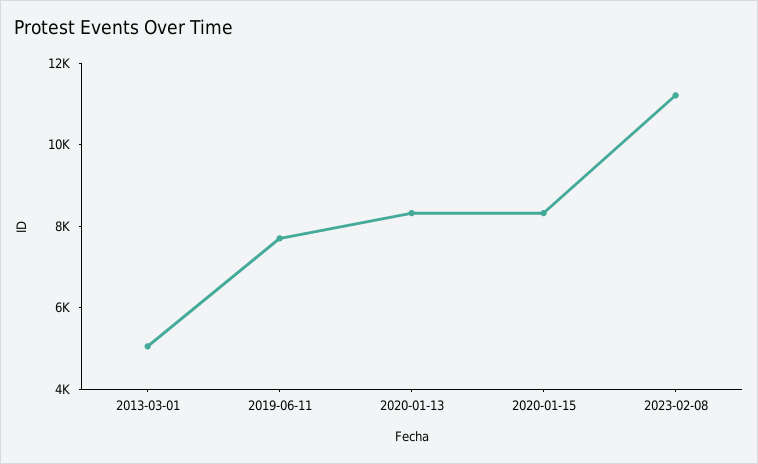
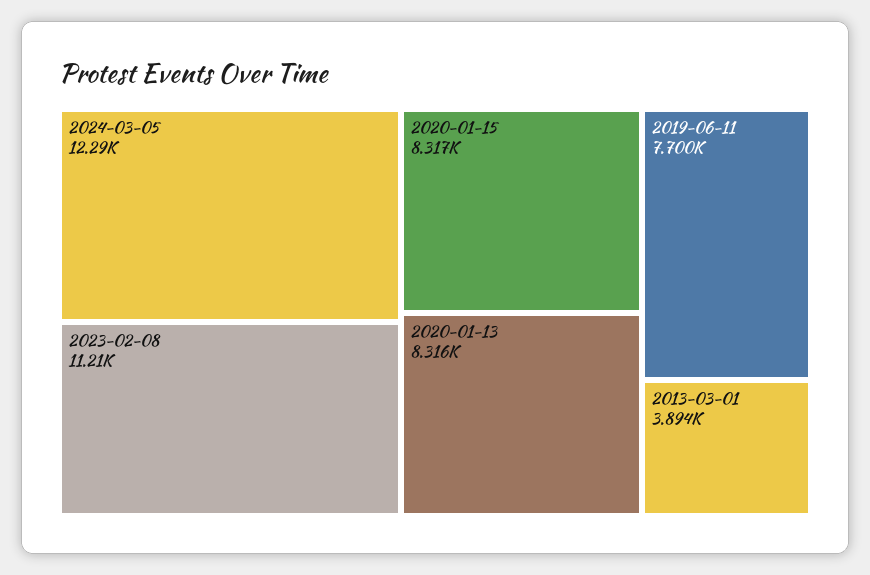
2013-03-01: 5000 -> 3894
2024-03-05: none -> 12290

